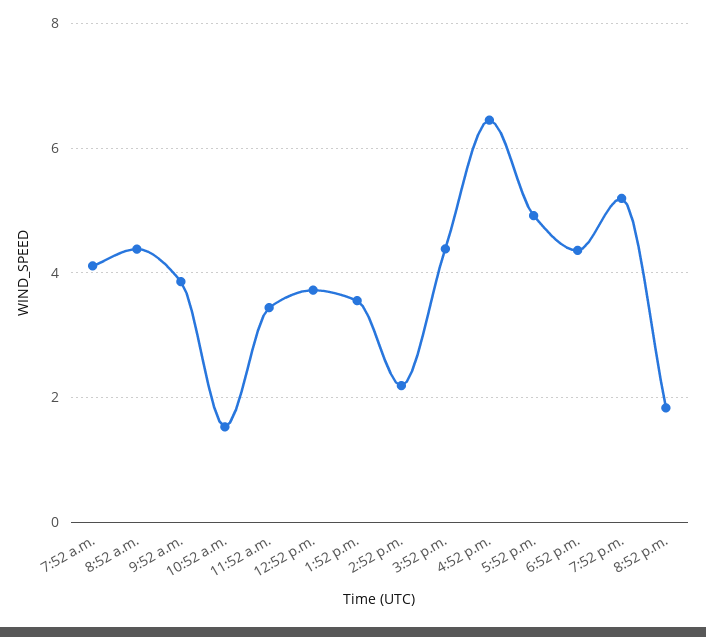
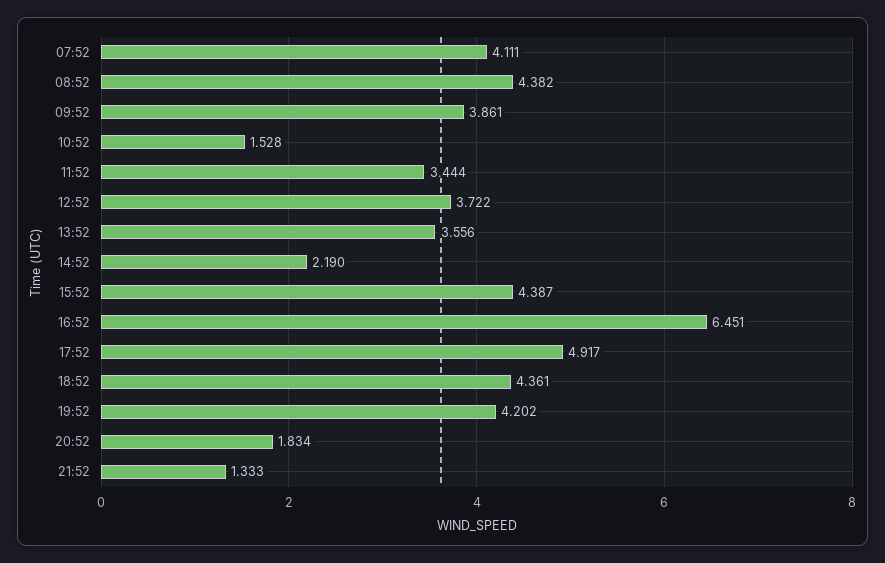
7:52 p.m.: 5.2 -> 4.202
21:52: none -> 1.333

